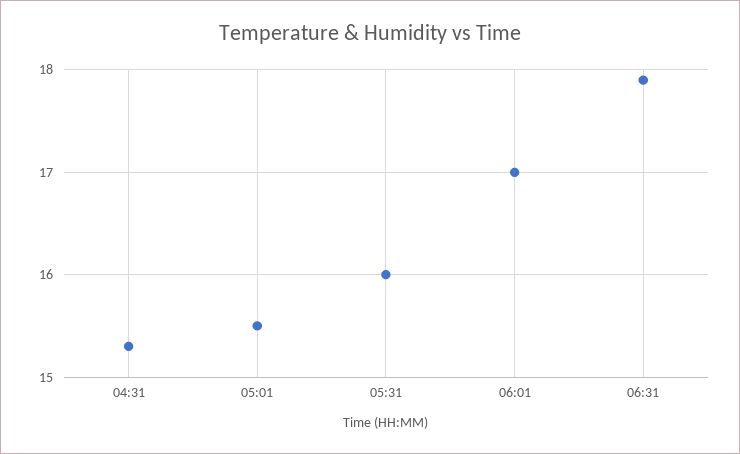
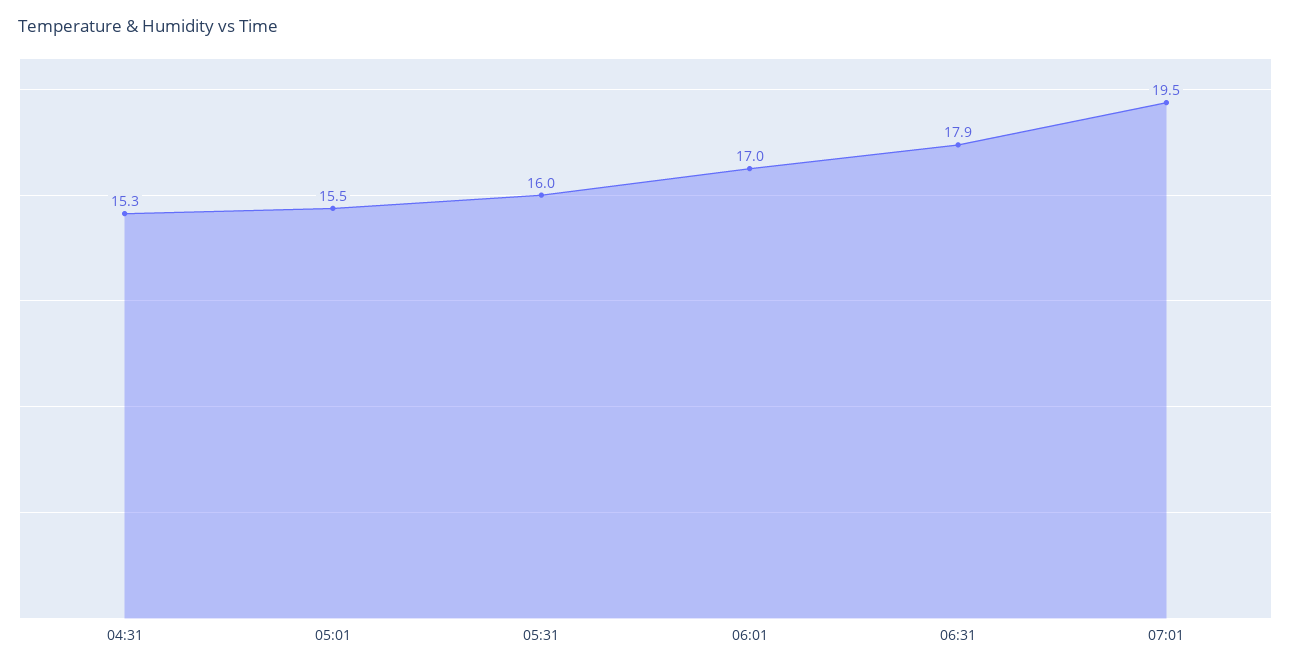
07:01: none -> 19.5

